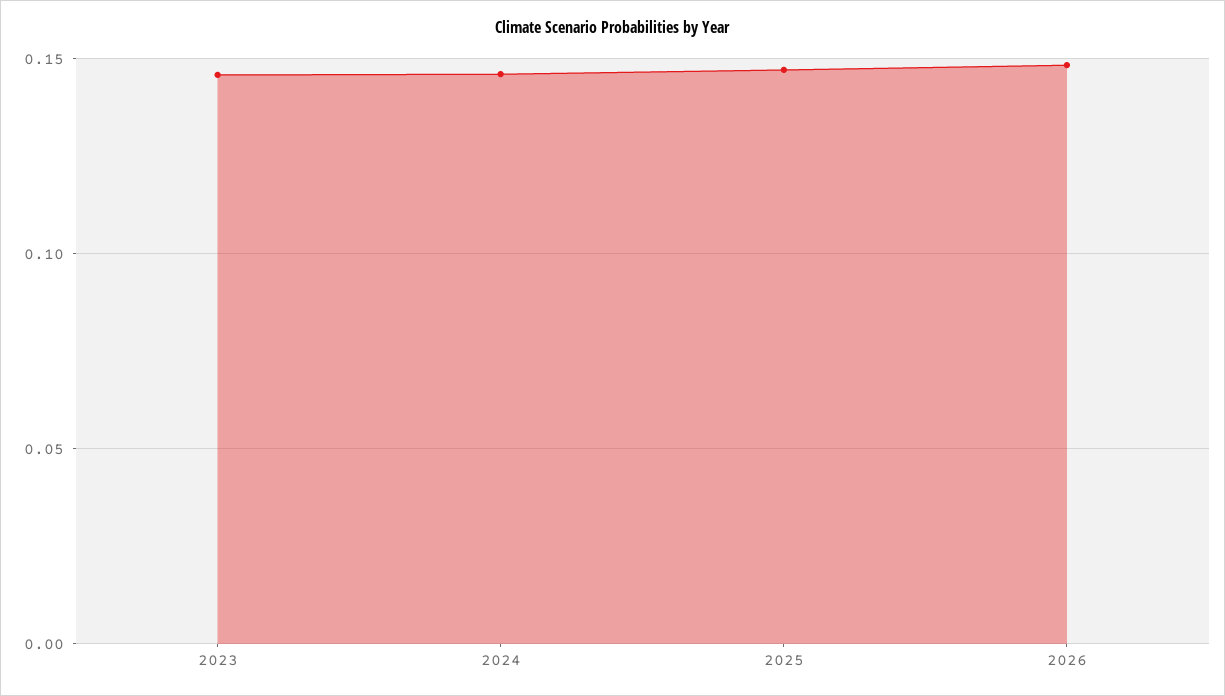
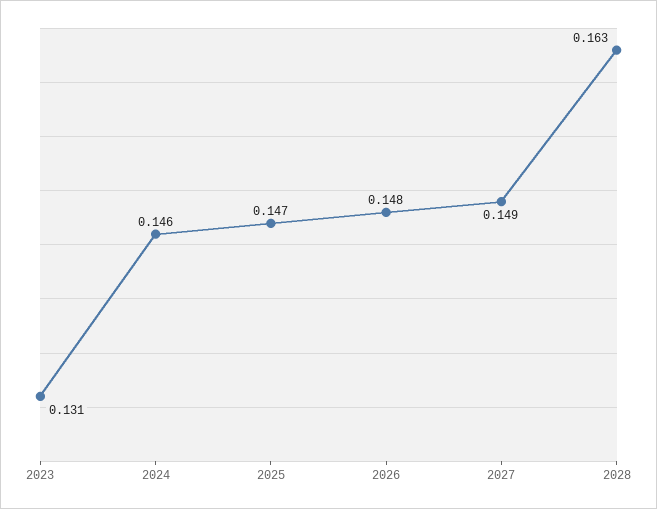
2023: 0.145 -> 0.131
2027: none -> 0.149
2028: none -> 0.163

